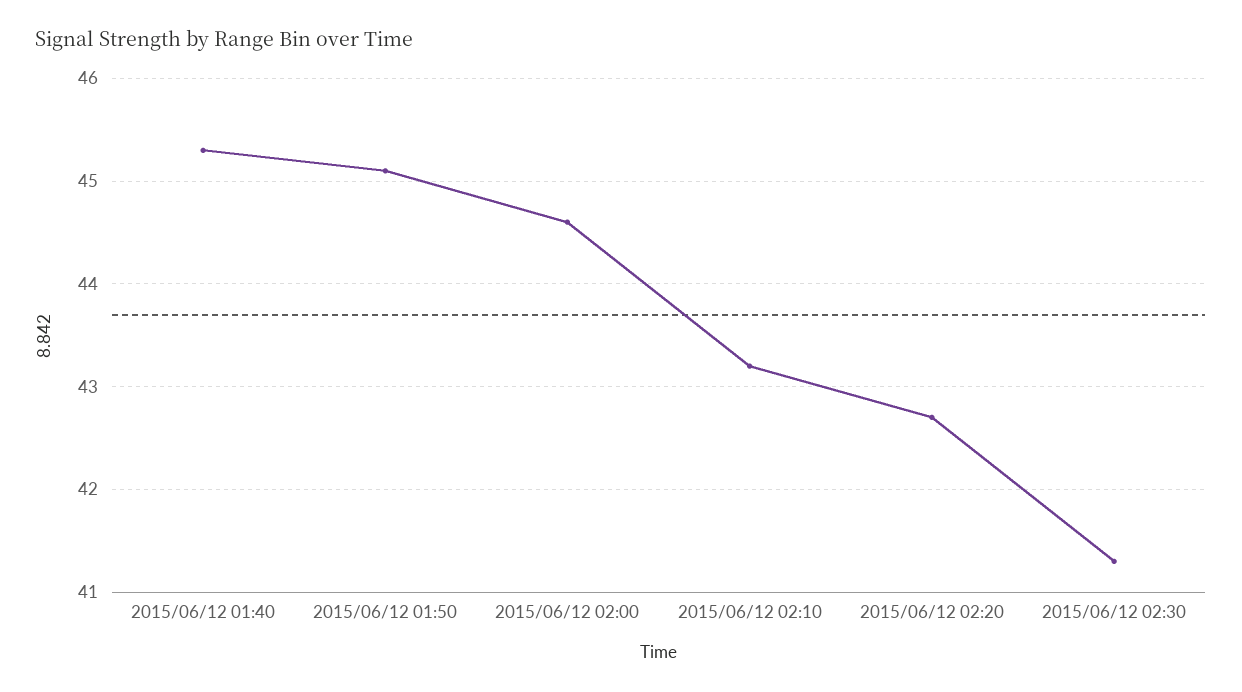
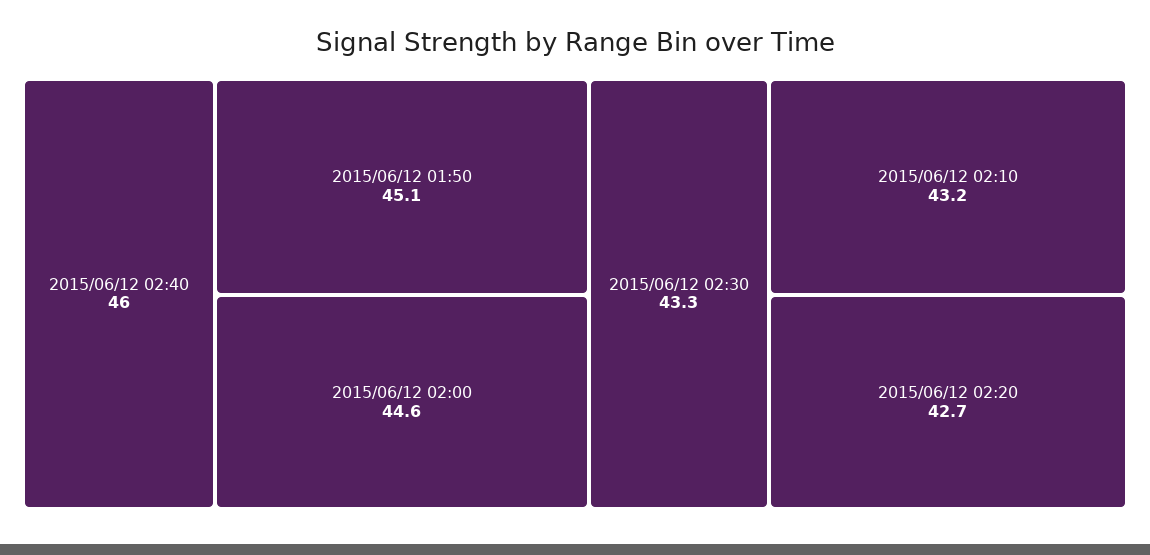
2015/06/12 01:40: 45.3 -> none
2015/06/12 02:30: 41.3 -> 43.3
2015/06/12 02:40: none -> 46

